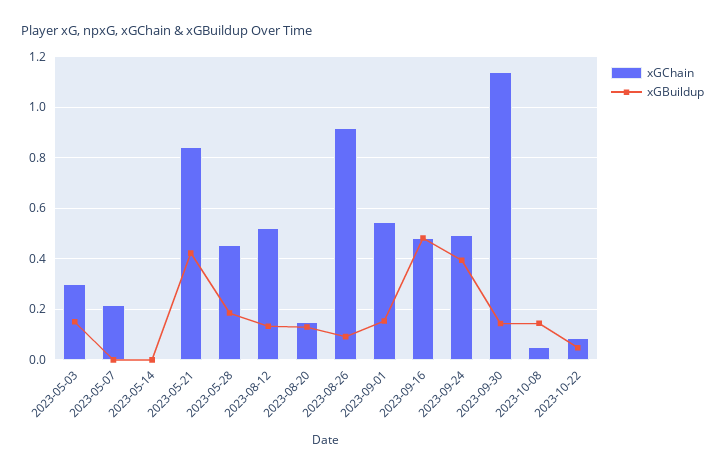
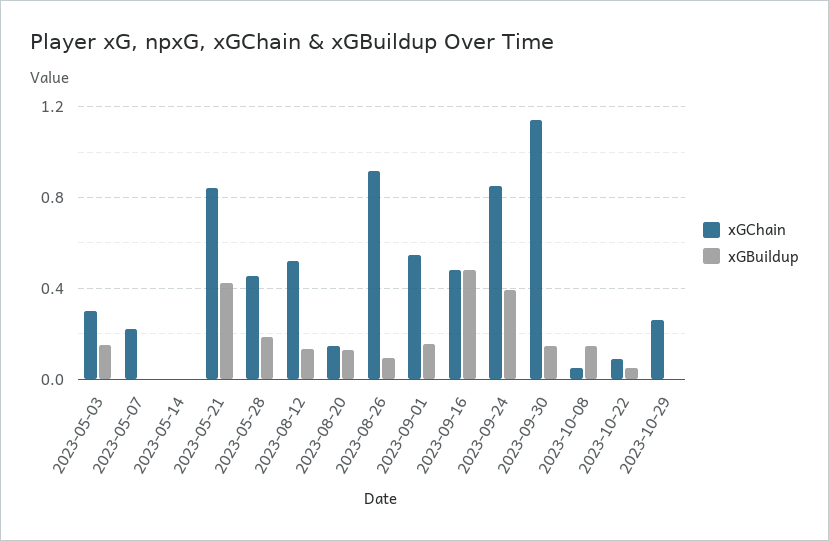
xGChain, 2023-09-24: 0.5 -> 0.85
xGChain, 2023-10-29: none -> 0.25
xGBuildup, 2023-10-29: none -> 0

